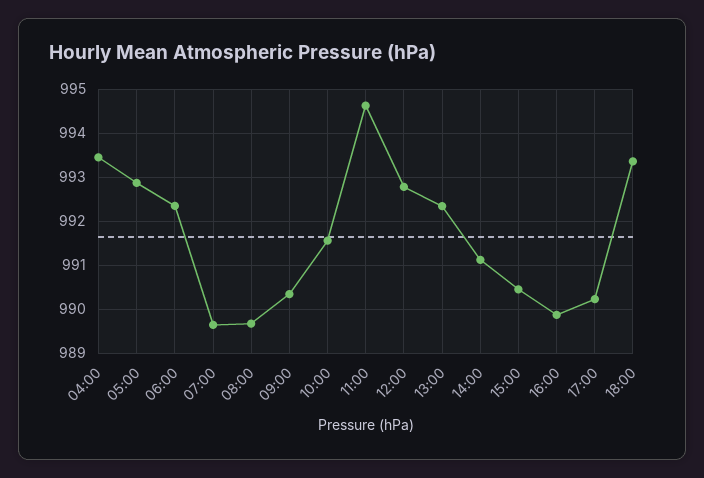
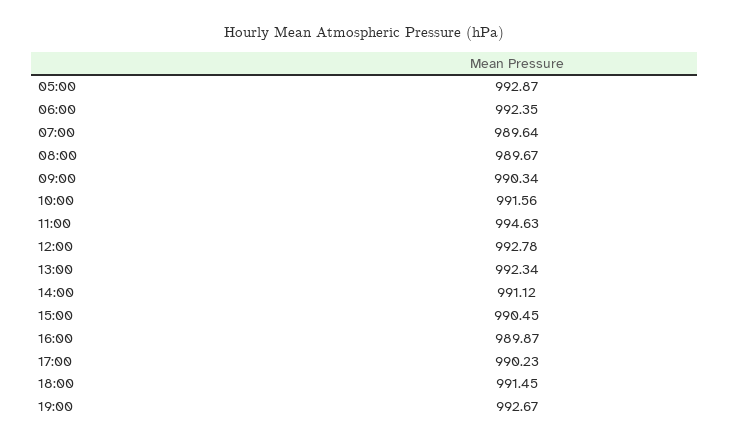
04:00: 993.4 -> none
18:00: 993.4 -> 991.45
19:00: none -> 992.67

